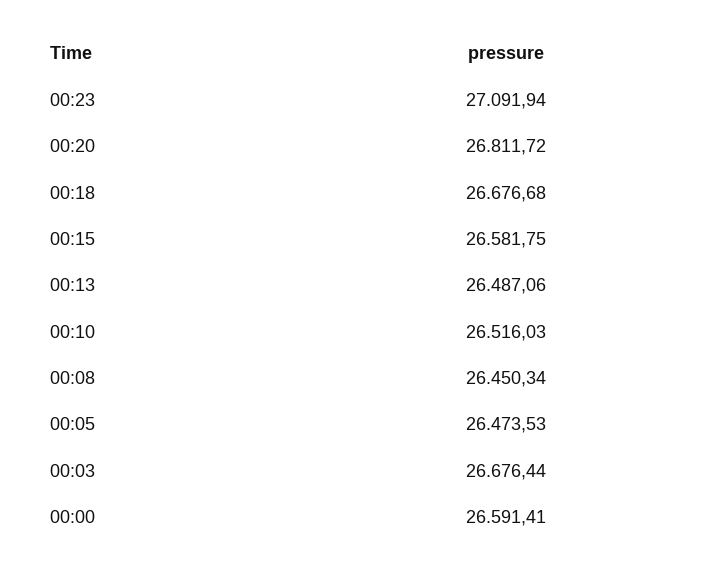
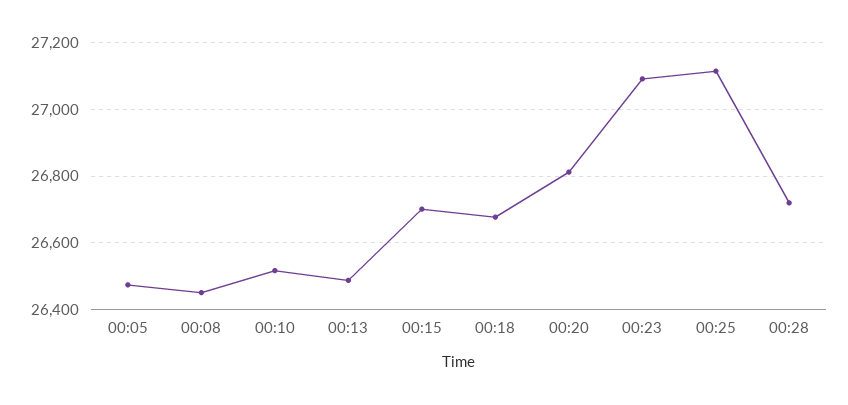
00:15: 26581.75 -> 26700
00:03: 26676.44 -> none
00:00: 26591.41 -> none
00:25: none -> 27120
00:28: none -> 26720

